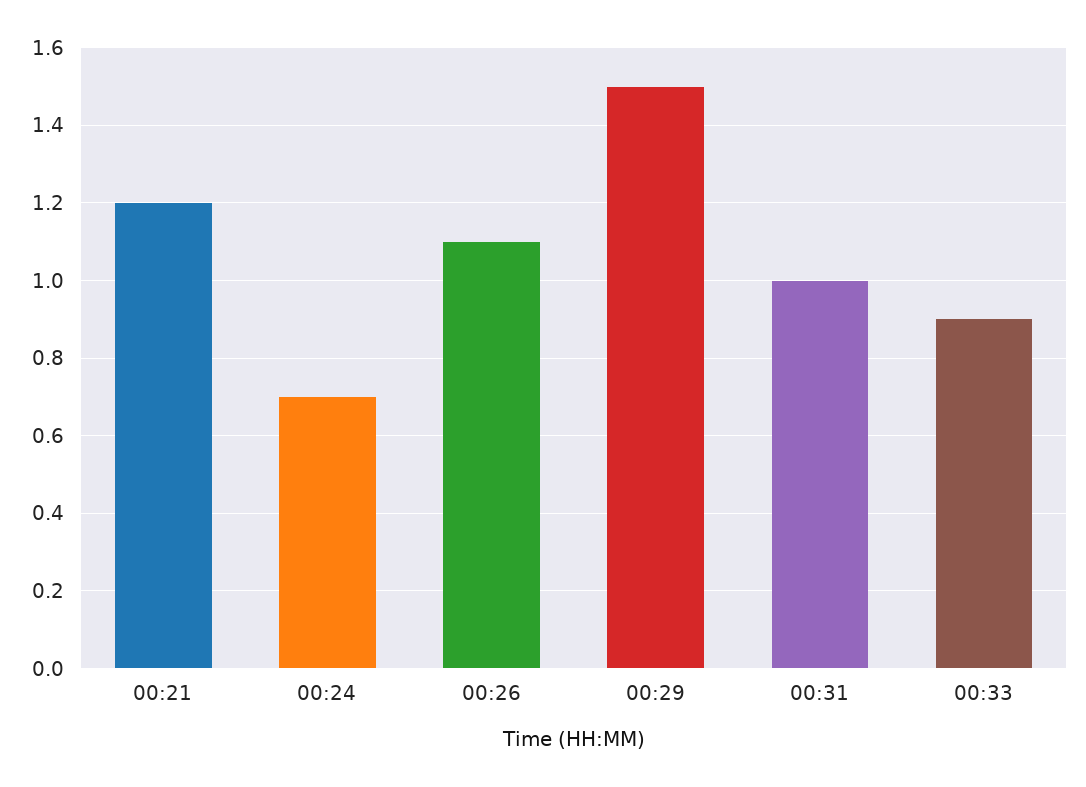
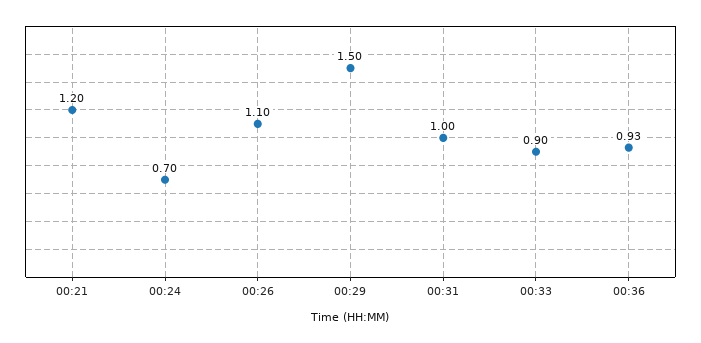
00:36: none -> 0.93

